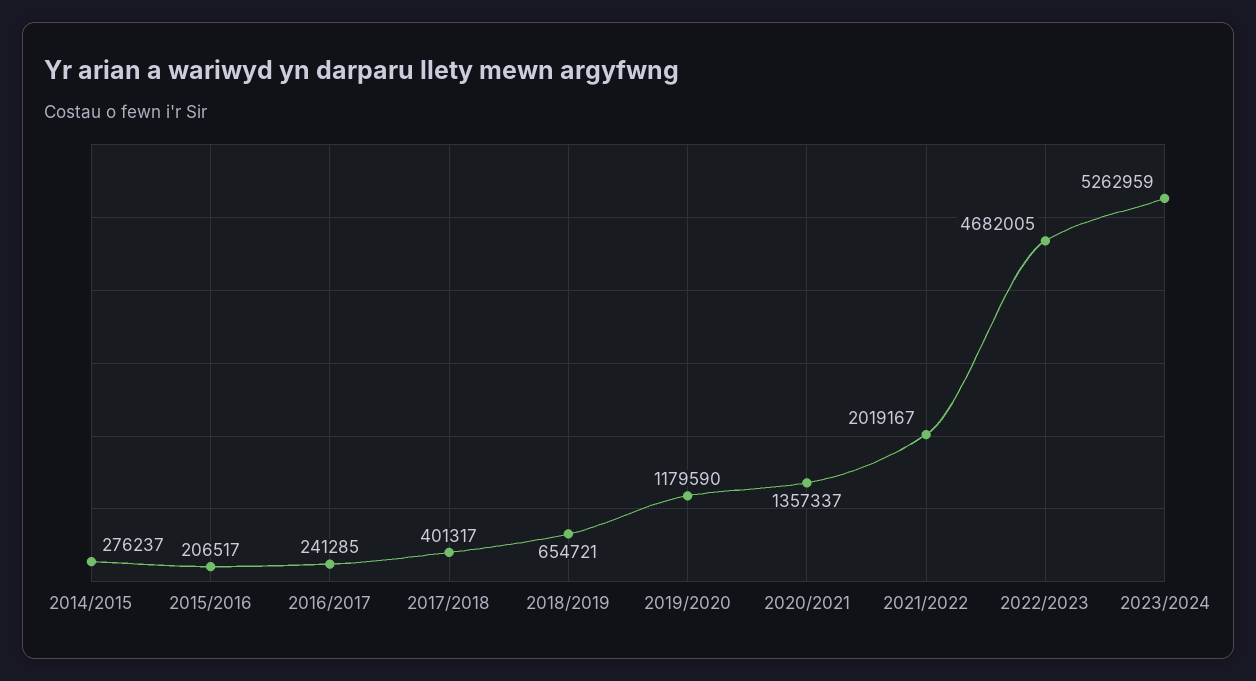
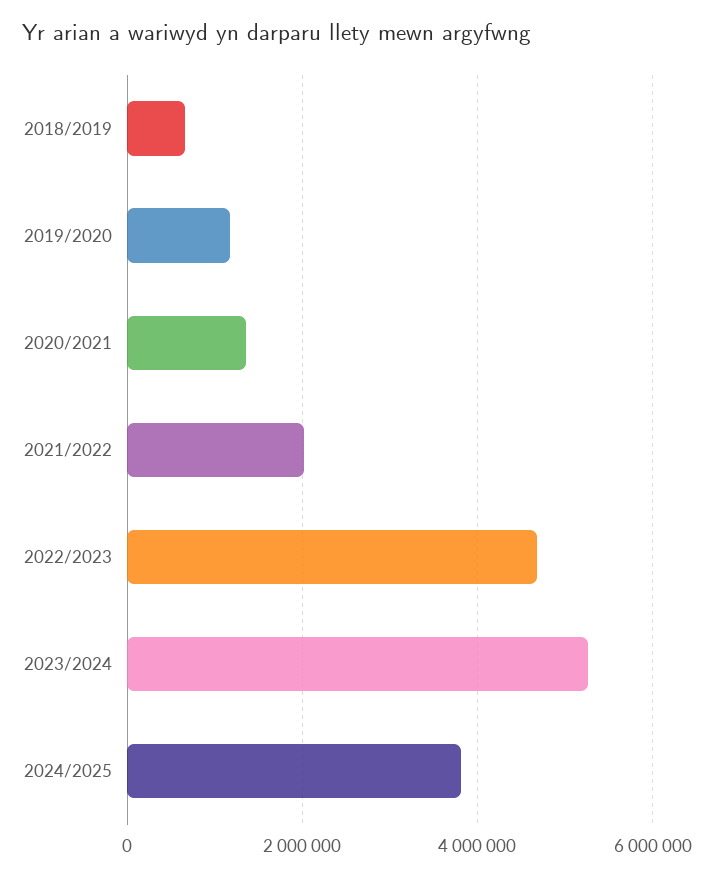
2014/2015: 276237 -> none
2015/2016: 206517 -> none
2016/2017: 241285 -> none
2017/2018: 401317 -> none
2024/2025: none -> 3800000

